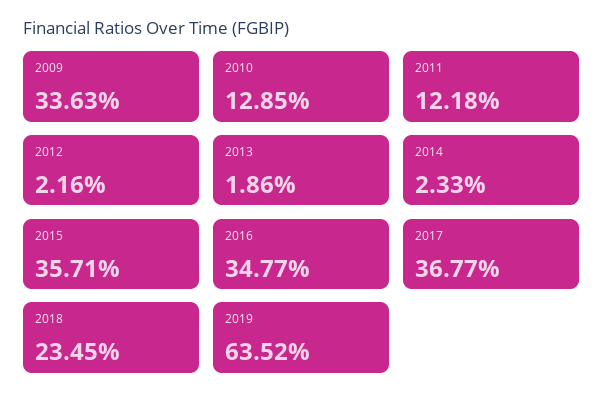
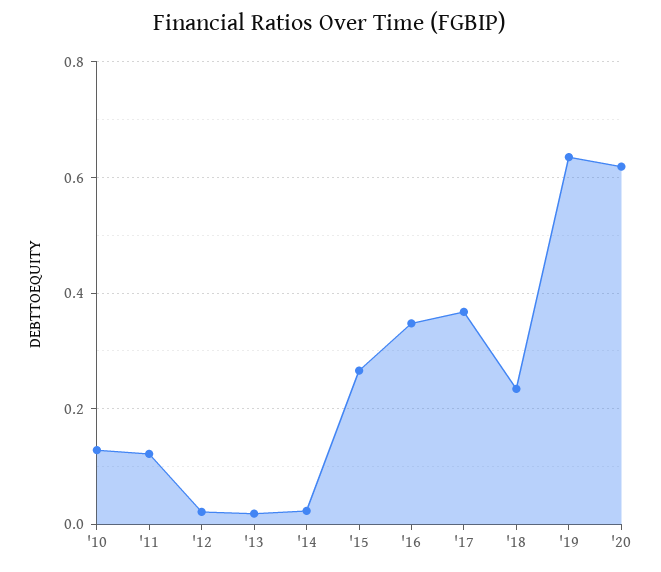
2009: 0.3363 -> none
2015: 0.3571 -> 0.26
'20: none -> 0.62

